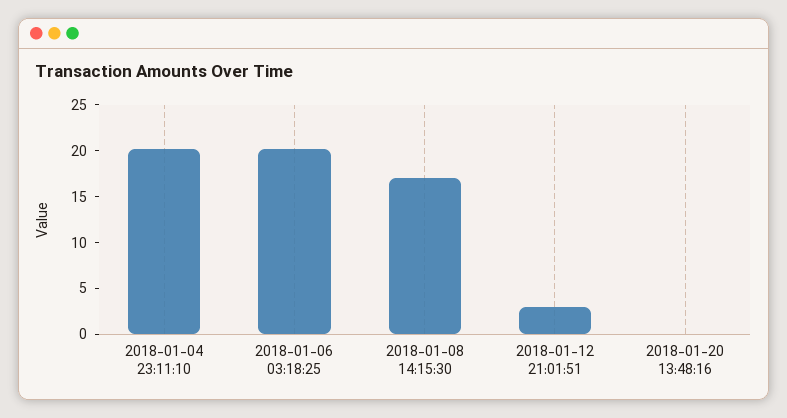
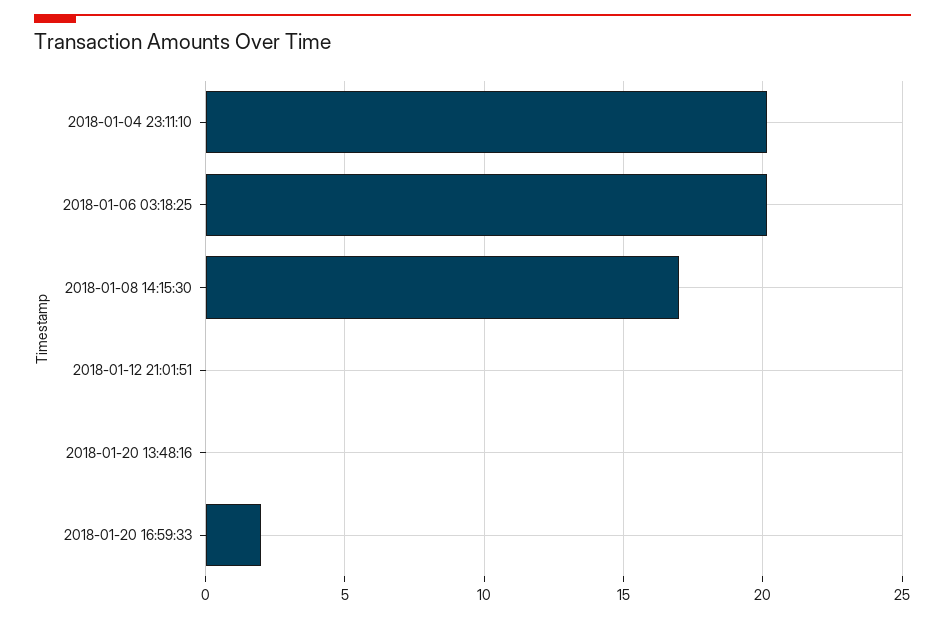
2018-01-12 21:01:51: 3 -> 0
2018-01-20 16:59:33: none -> 2

